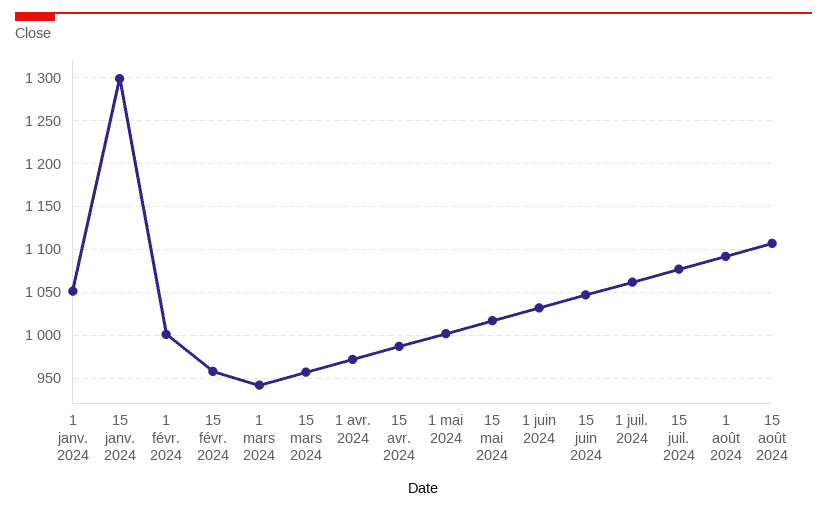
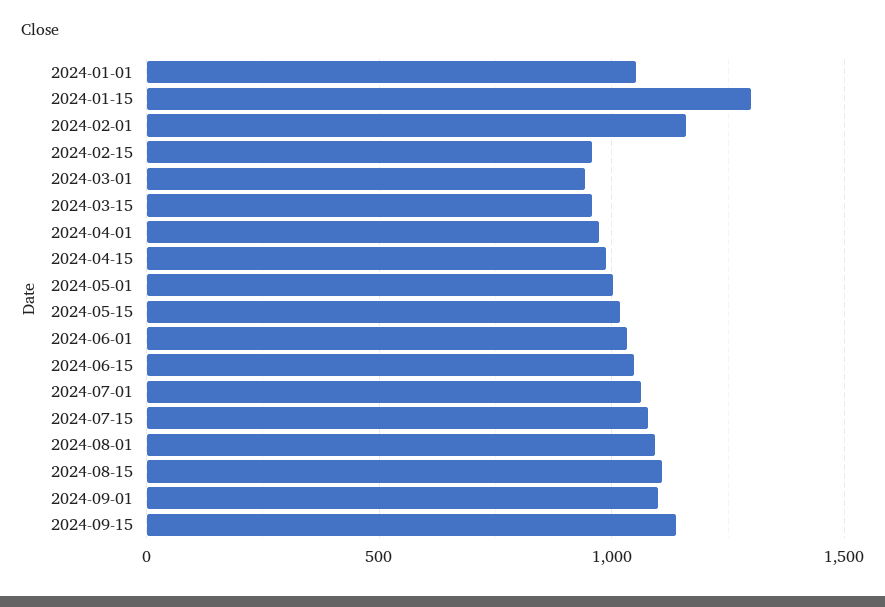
1 févr. 2024: 1000 -> 1150
2024-09-01: none -> 1100
2024-09-15: none -> 1150

